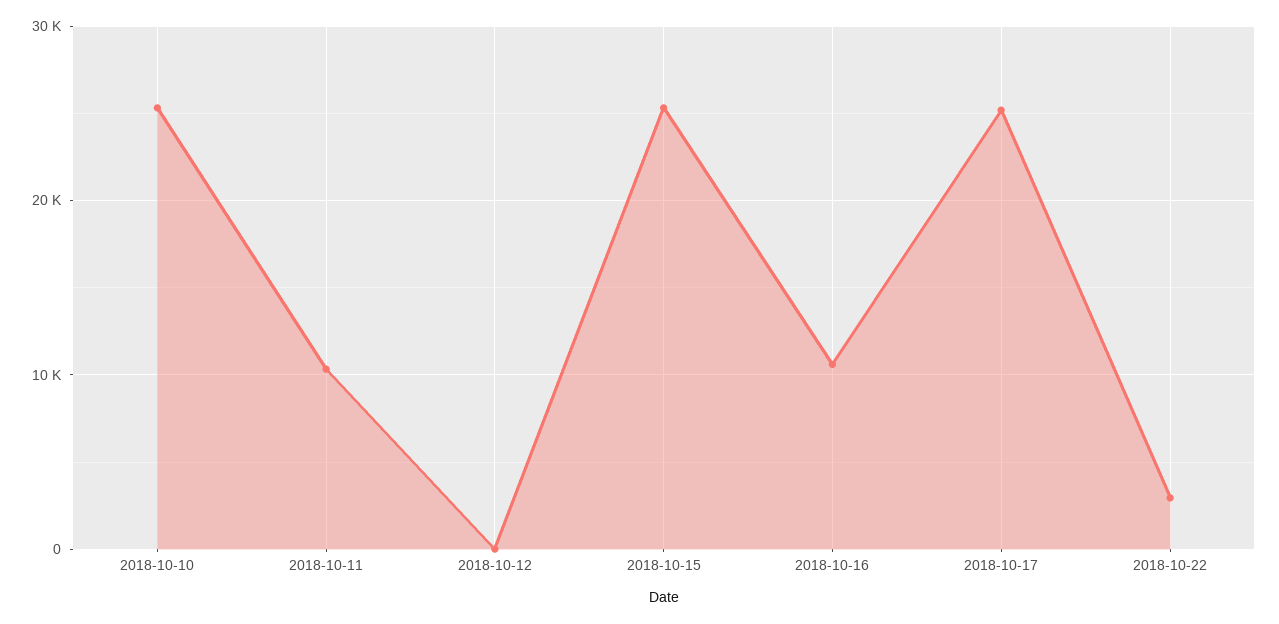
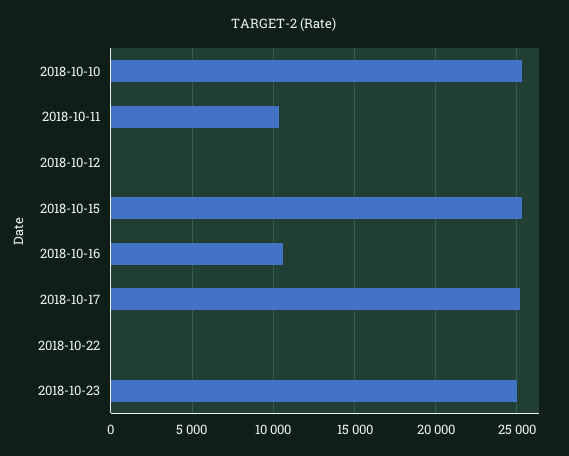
2018-10-22: 3000 -> 0
2018-10-23: none -> 25000

